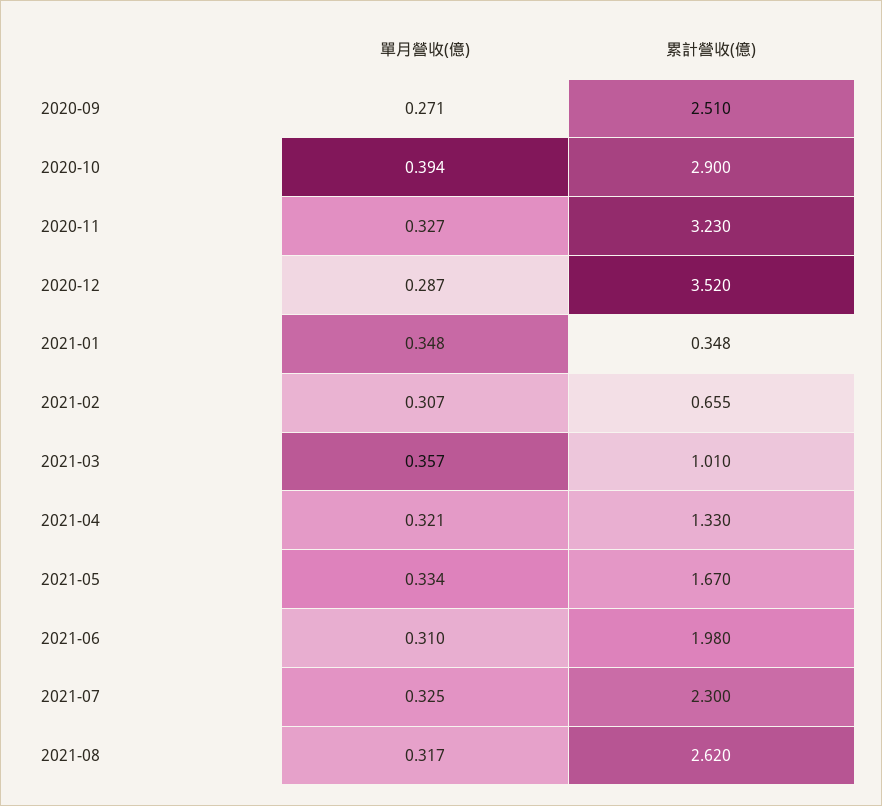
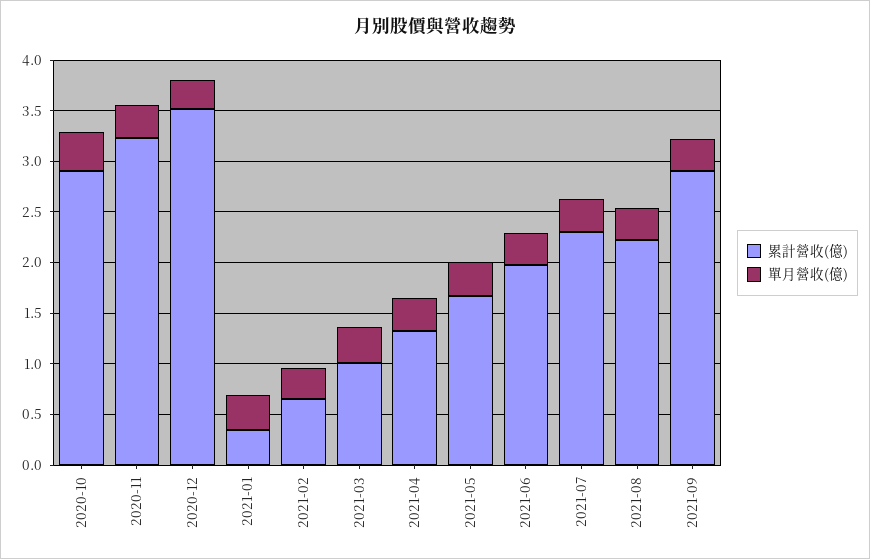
單月營收(億), 2020-09: 0.271 -> none
累計營收(億), 2020-09: 2.51 -> none
累計營收(億), 2021-08: 2.62 -> 2.2
累計營收(億), 2021-09: none -> 2.9
單月營收(億), 2021-09: none -> 0.3

